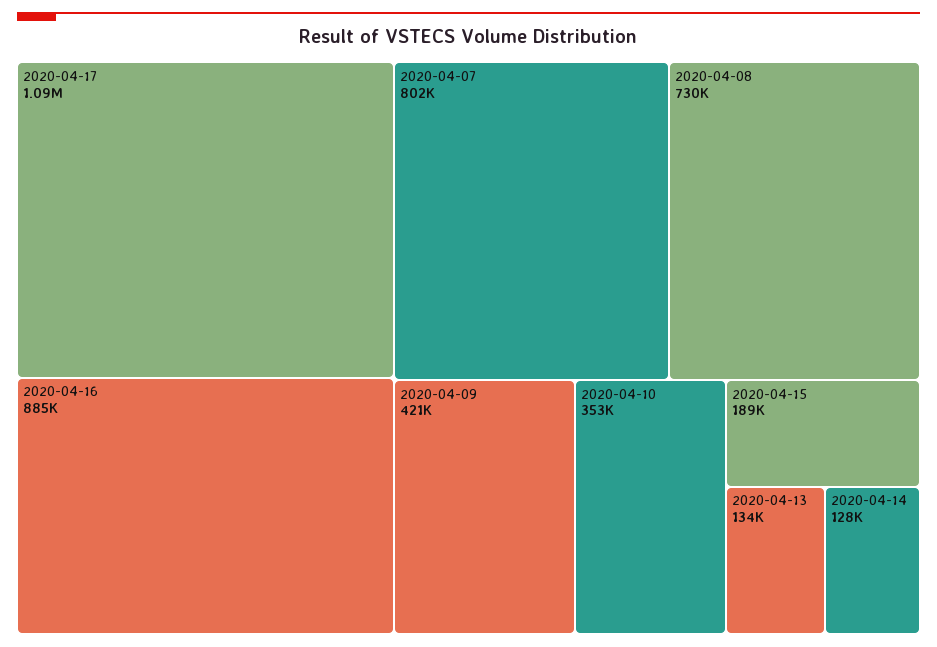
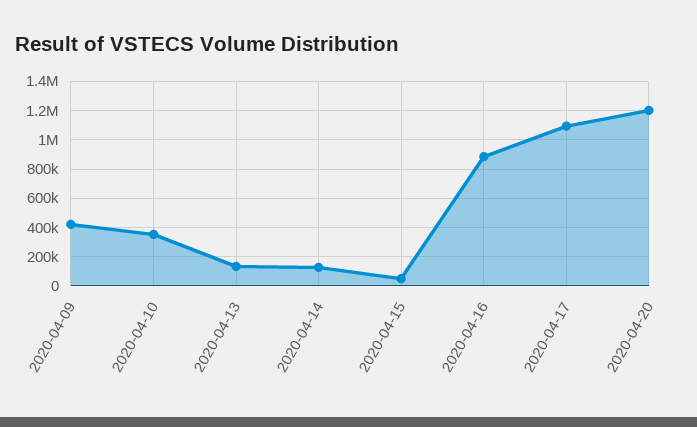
2020-04-07: 802000 -> none
2020-04-08: 730000 -> none
2020-04-15: 189000 -> 50000
2020-04-20: none -> 1200000

